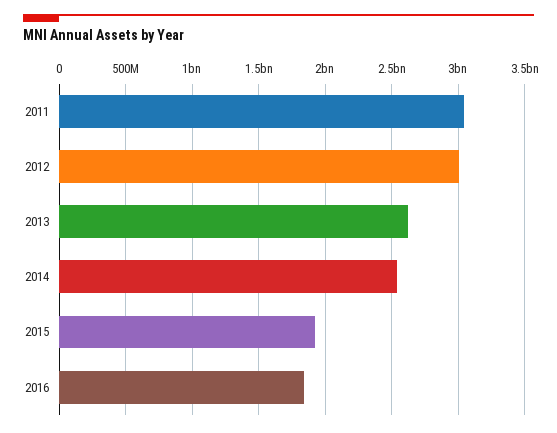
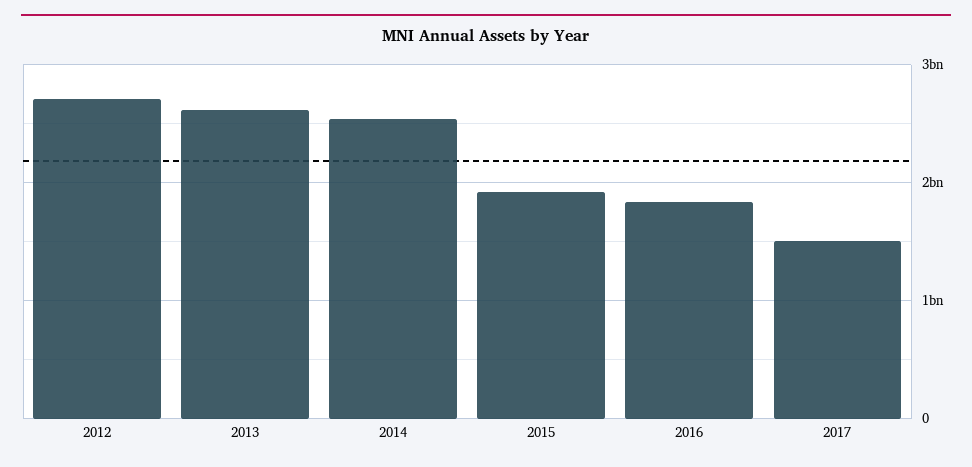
2011: 3050000000 -> none
2012: 3000000000 -> 2700000000
2017: none -> 1500000000

